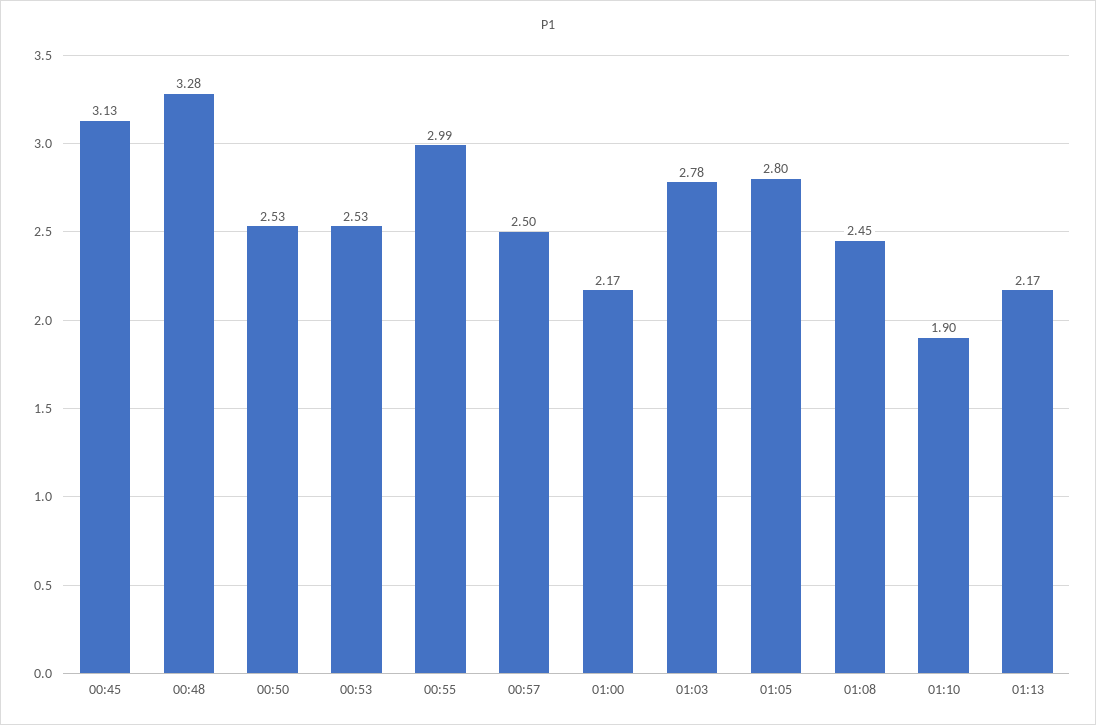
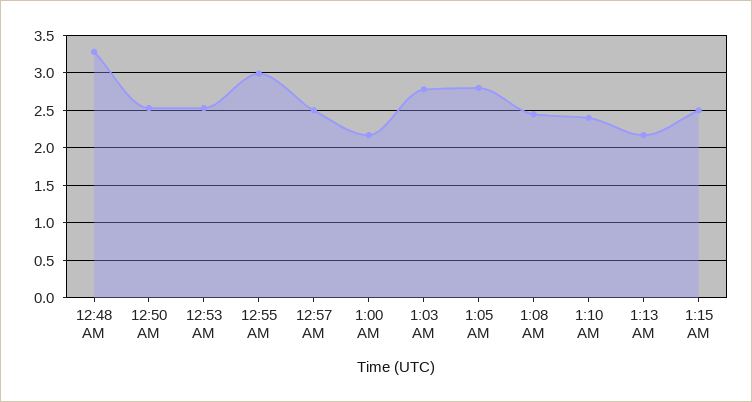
00:45: 3.13 -> none
01:10: 1.9 -> 2.4
1:15 AM: none -> 2.5

